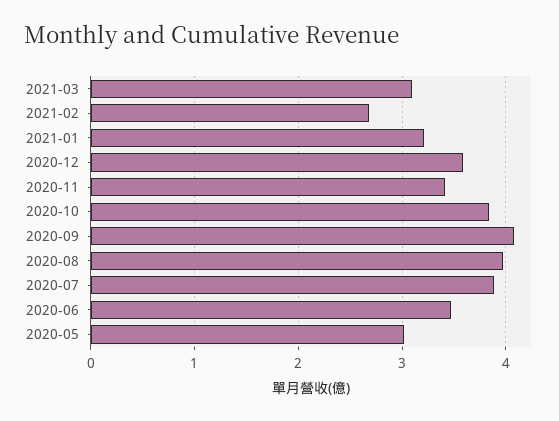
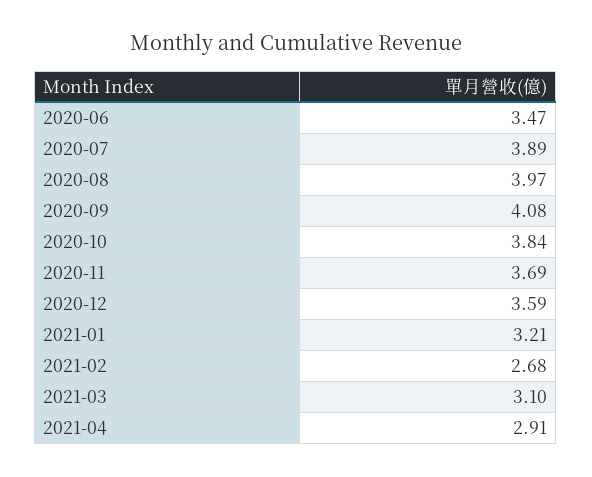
2020-11: 3.4 -> 3.69
2020-05: 3 -> none
2021-04: none -> 2.91

